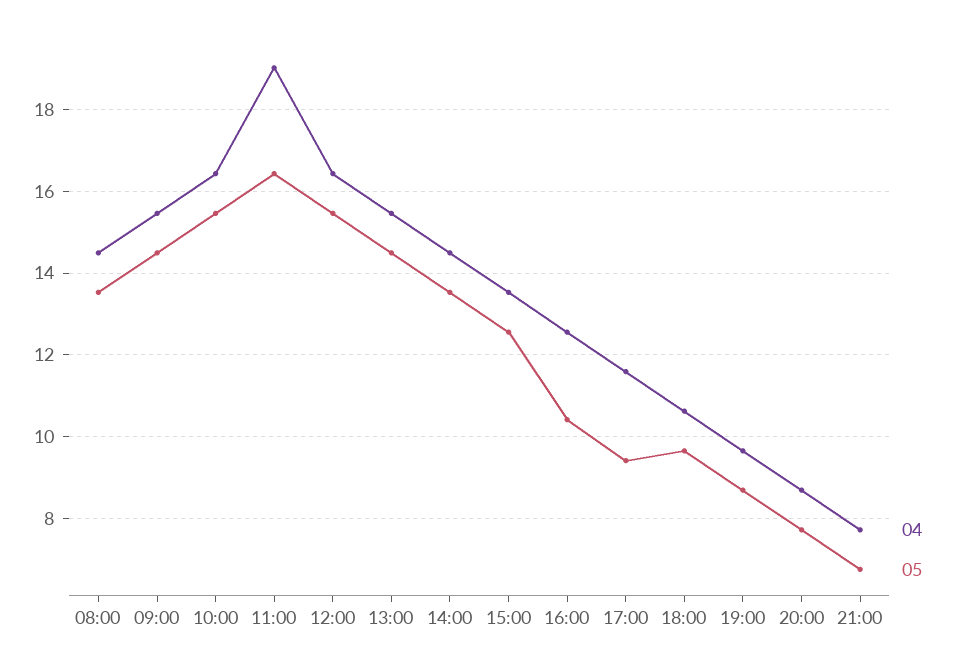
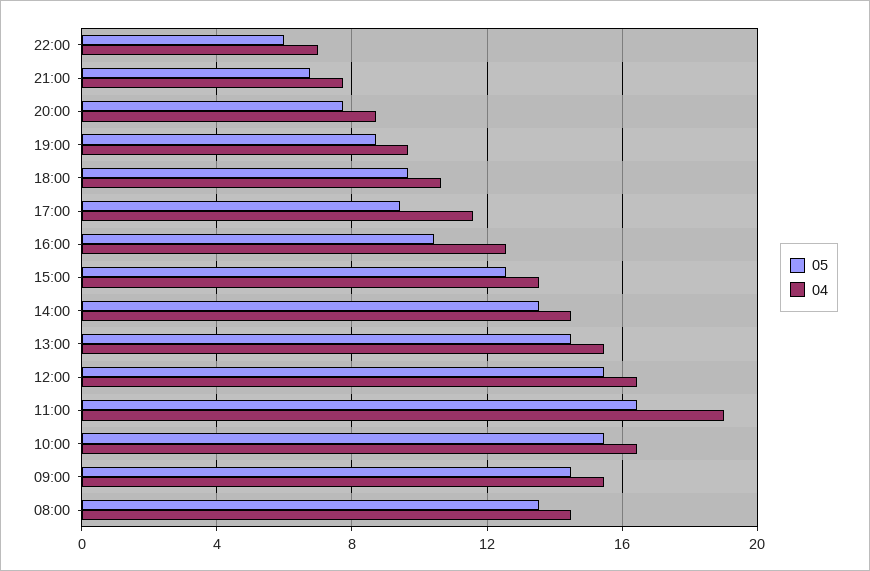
05, 22:00: none -> 6
04, 22:00: none -> 7

